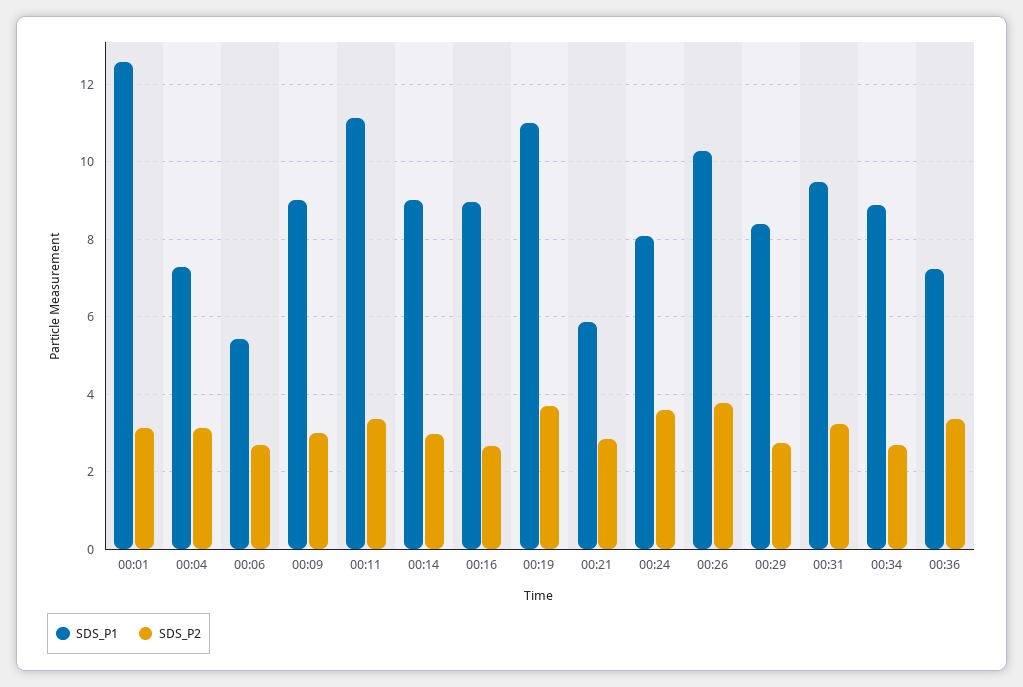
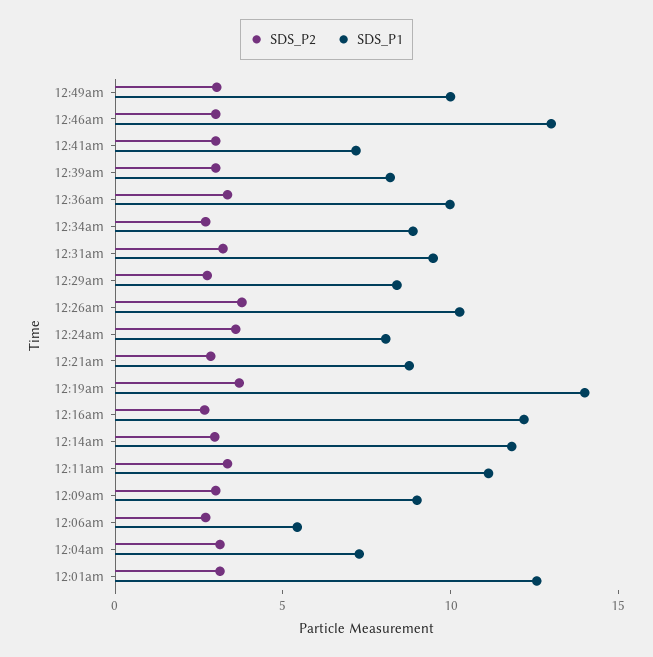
SDS_P1, 00:14: 9 -> 12
SDS_P1, 00:16: 9 -> 12
SDS_P1, 00:19: 11 -> 14
SDS_P1, 00:21: 5.8 -> 9
SDS_P1, 00:36: 7.2 -> 10
SDS_P2, 12:49am: none -> 3
SDS_P1, 12:49am: none -> 10
SDS_P2, 12:46am: none -> 3
SDS_P1, 12:46am: none -> 13
SDS_P2, 12:41am: none -> 3
SDS_P1, 12:41am: none -> 7
SDS_P2, 12:39am: none -> 3
SDS_P1, 12:39am: none -> 8

